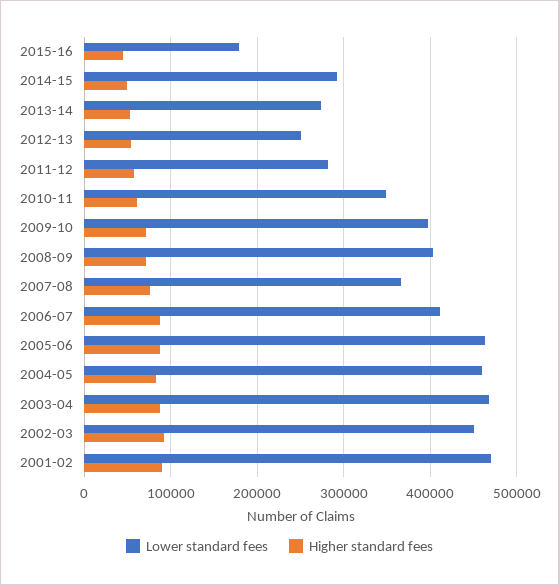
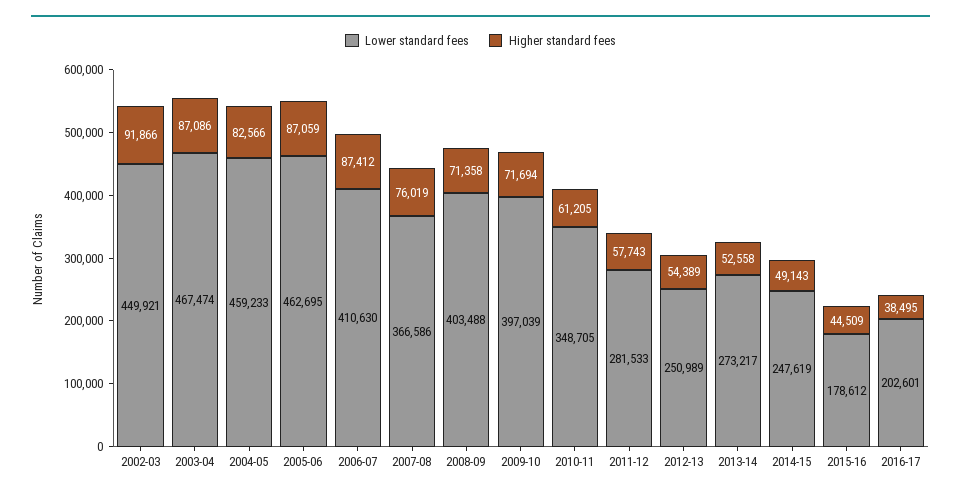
Lower standard fees, 2014-15: 290000 -> 247619
Lower standard fees, 2001-02: 470000 -> none
Higher standard fees, 2001-02: 90000 -> none
Lower standard fees, 2016-17: none -> 202601
Higher standard fees, 2016-17: none -> 38495

